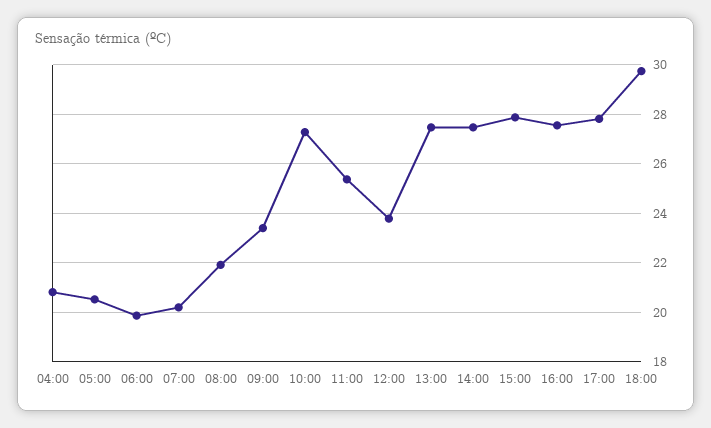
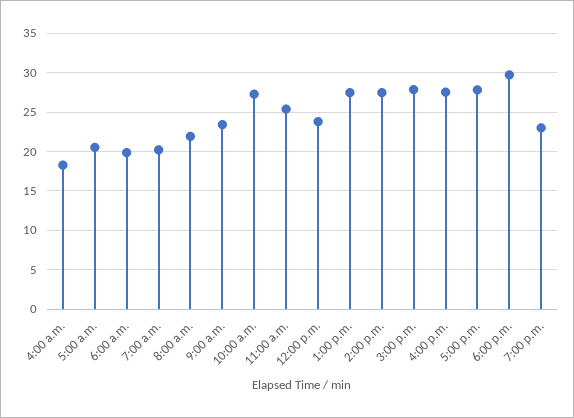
04:00: 20.75 -> 18
7:00 p.m.: none -> 23

